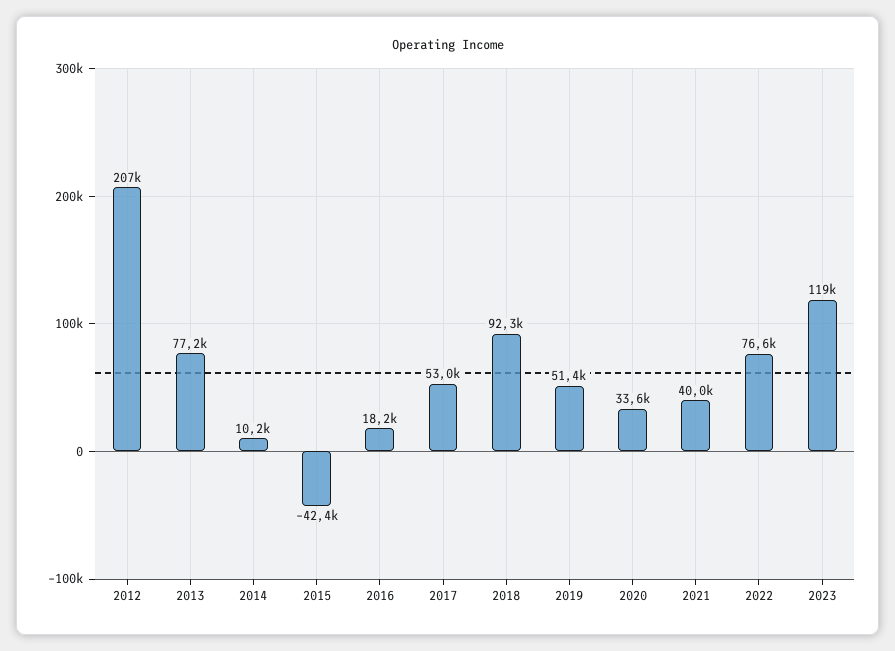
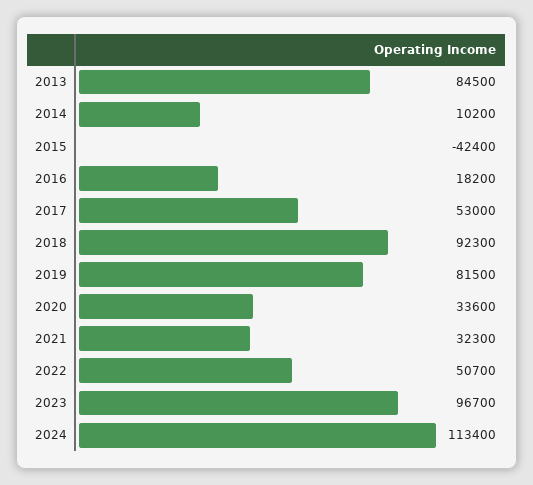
2012: 207000 -> none
2013: 77200 -> 84500
2019: 51400 -> 81500
2021: 40000 -> 32300
2022: 76600 -> 50700
2023: 119000 -> 96700
2024: none -> 113400

